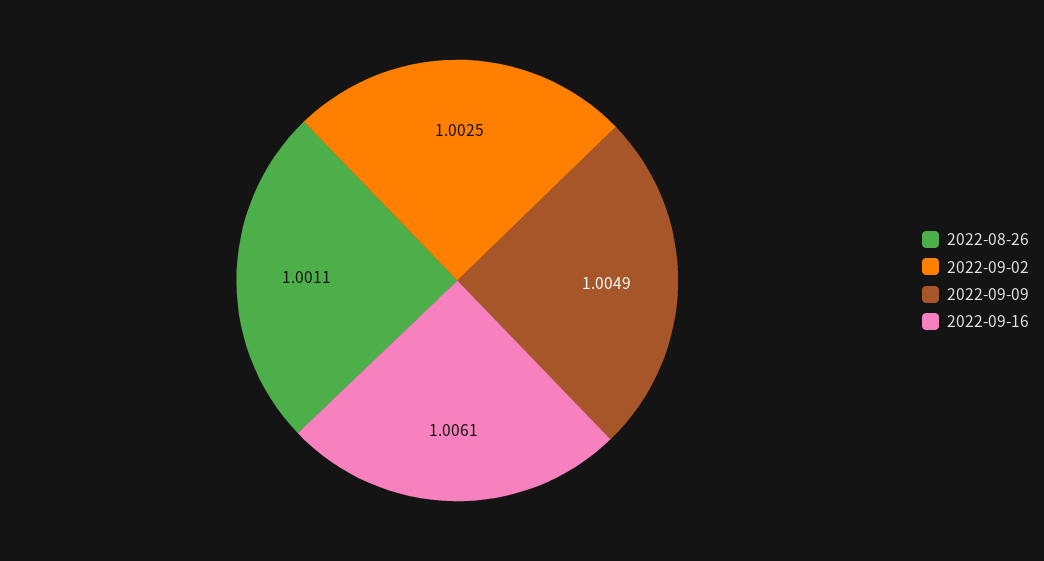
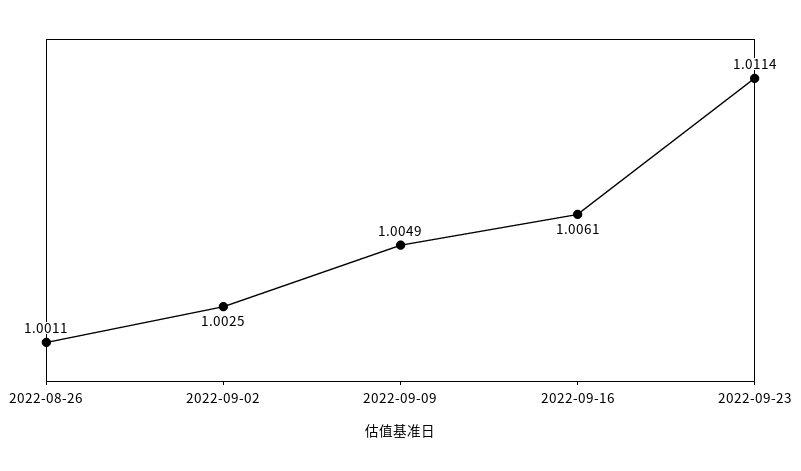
2022-09-23: none -> 1.0114

